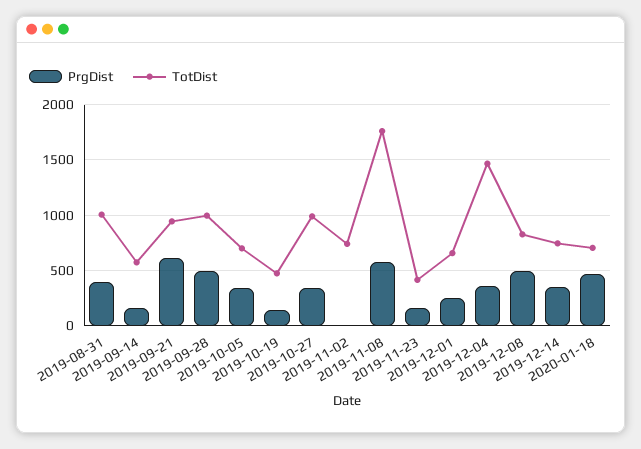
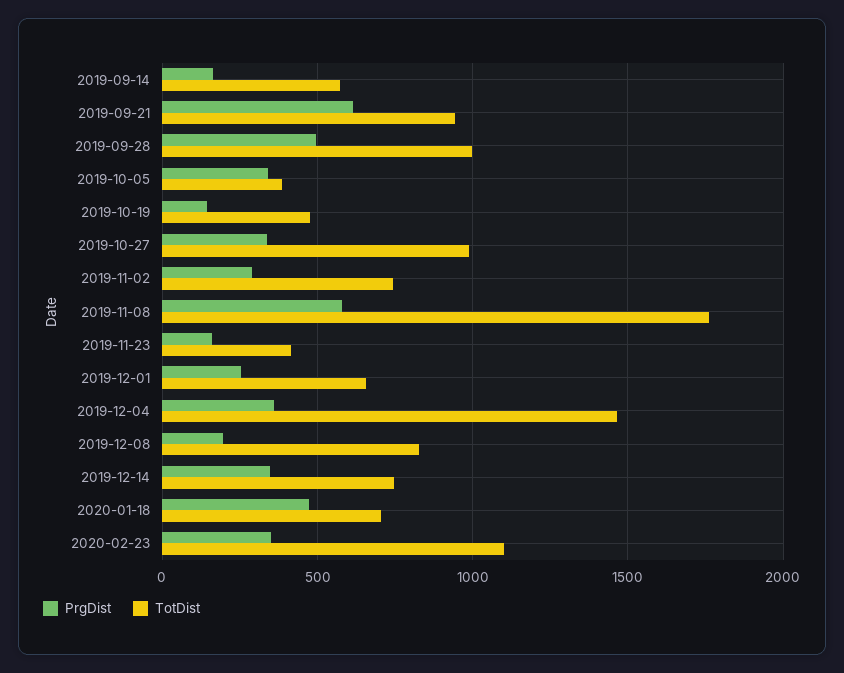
PrgDist, 2019-08-31: 400 -> none
TotDist, 2019-08-31: 1000 -> none
TotDist, 2019-10-05: 700 -> 400
PrgDist, 2019-11-02: 0 -> 300
PrgDist, 2019-12-08: 500 -> 200
PrgDist, 2020-02-23: none -> 350
TotDist, 2020-02-23: none -> 1100

